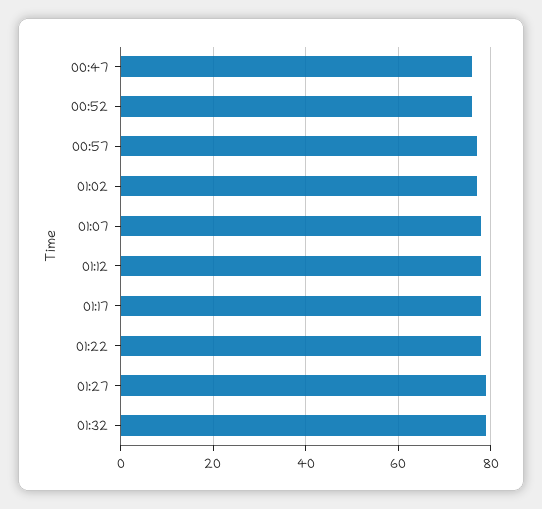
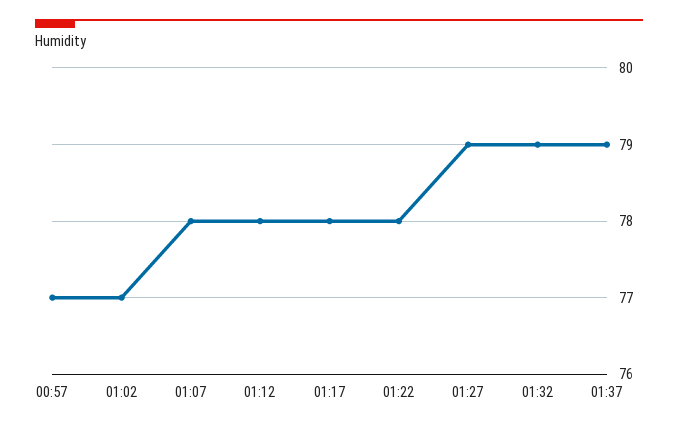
00:47: 75 -> none
00:52: 75 -> none
01:37: none -> 79

